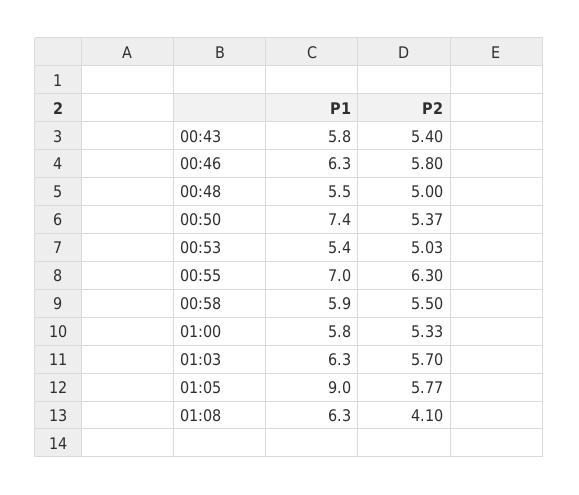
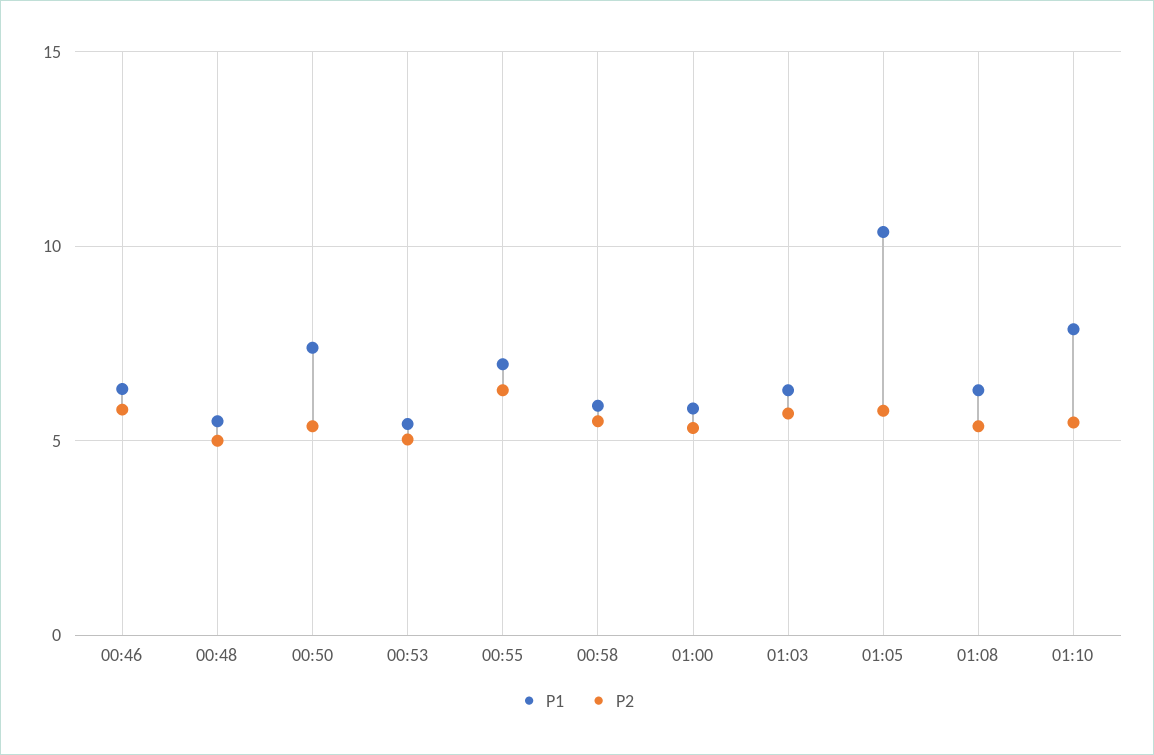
P1, 00:43: 5.8 -> none
P2, 00:43: 5.4 -> none
P1, 01:05: 9 -> 10.5
P2, 01:08: 4.1 -> 5.5
P1, 01:10: none -> 8
P2, 01:10: none -> 5.5

